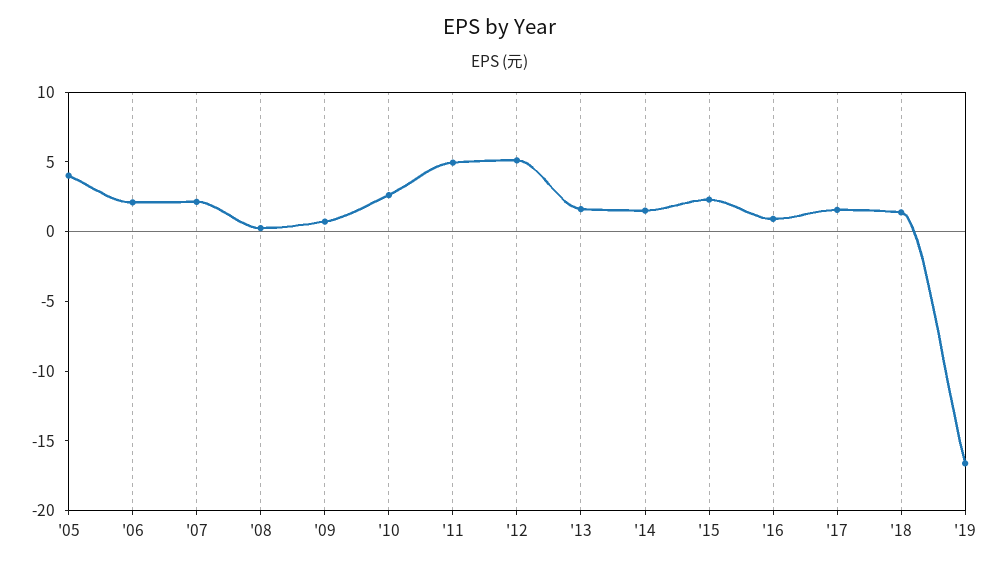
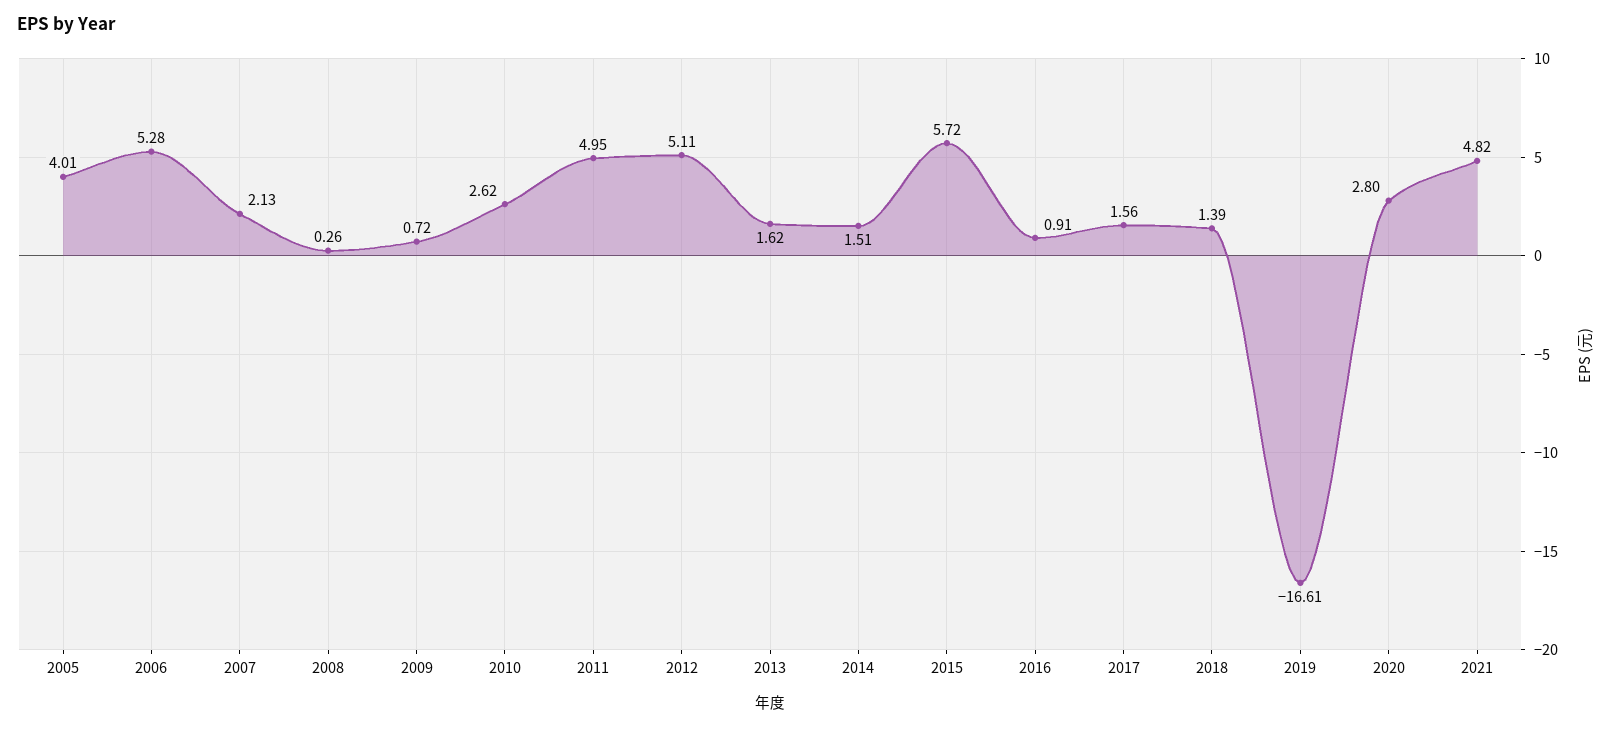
'06: 2 -> 5.28
'15: 2 -> 5.72
2020: none -> 2.8
2021: none -> 4.82

